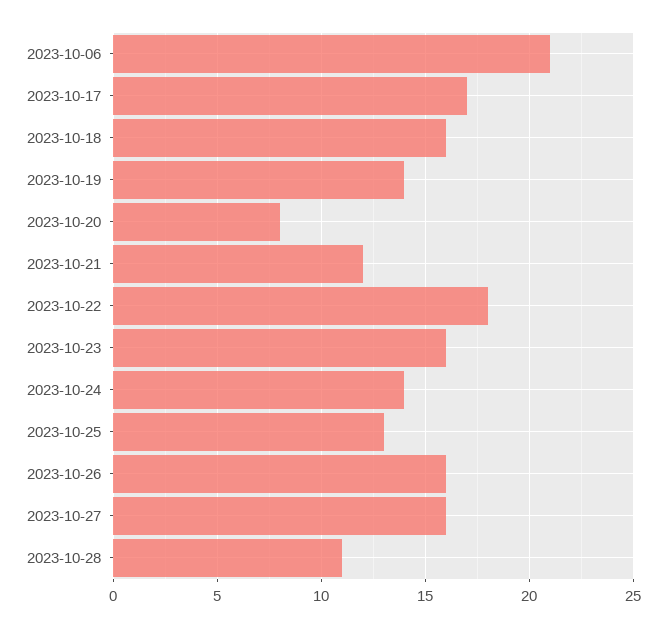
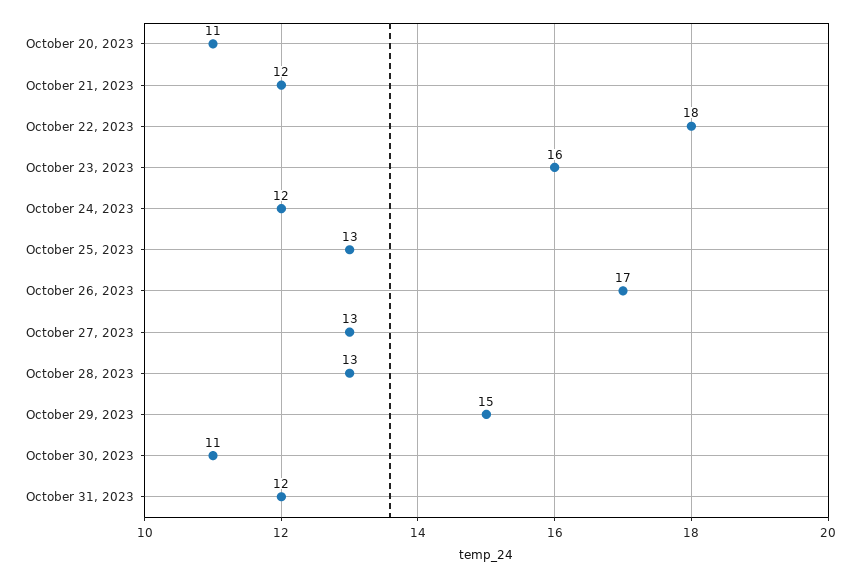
2023-10-06: 21 -> none
2023-10-17: 17 -> none
2023-10-18: 16 -> none
2023-10-19: 14 -> none
2023-10-20: 8 -> 11
2023-10-24: 14 -> 12
2023-10-26: 16 -> 17
2023-10-27: 16 -> 13
2023-10-28: 11 -> 13
October 29, 2023: none -> 15
October 30, 2023: none -> 11
October 31, 2023: none -> 12

